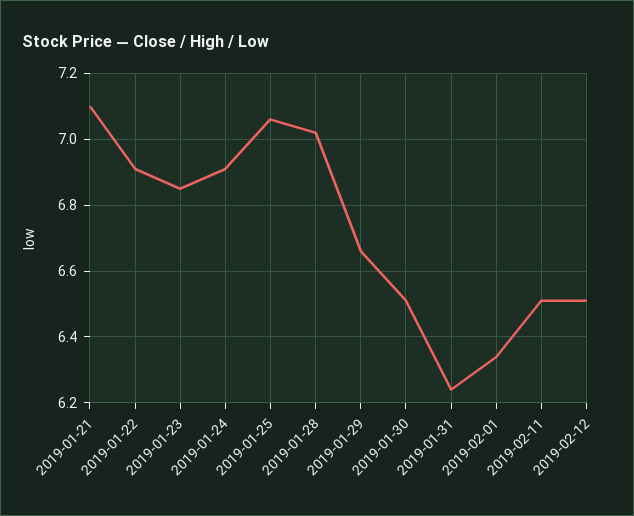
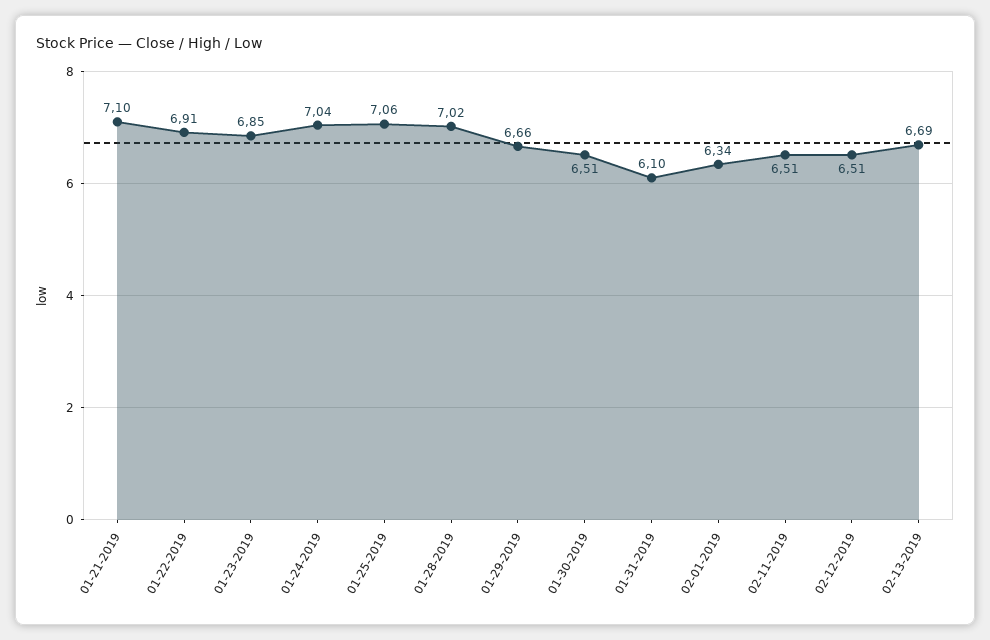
2019-01-24: 6.9 -> 7.04
2019-01-31: 6.25 -> 6.1
02-13-2019: none -> 6.69

